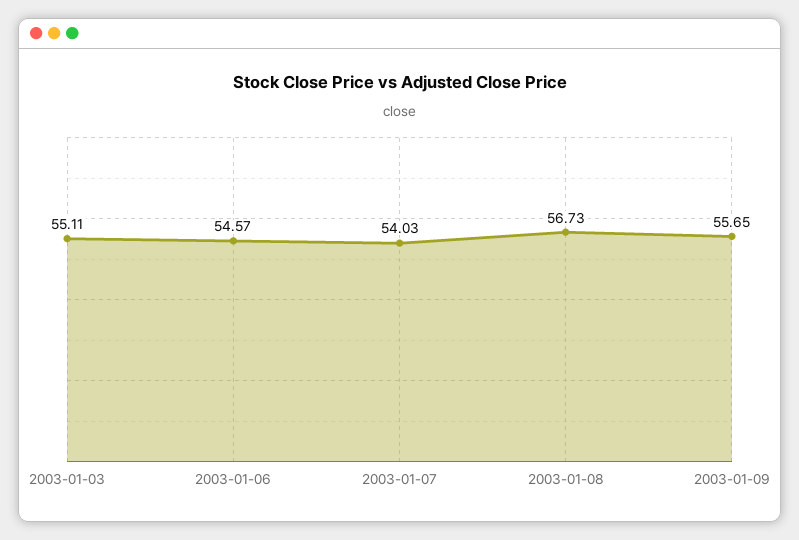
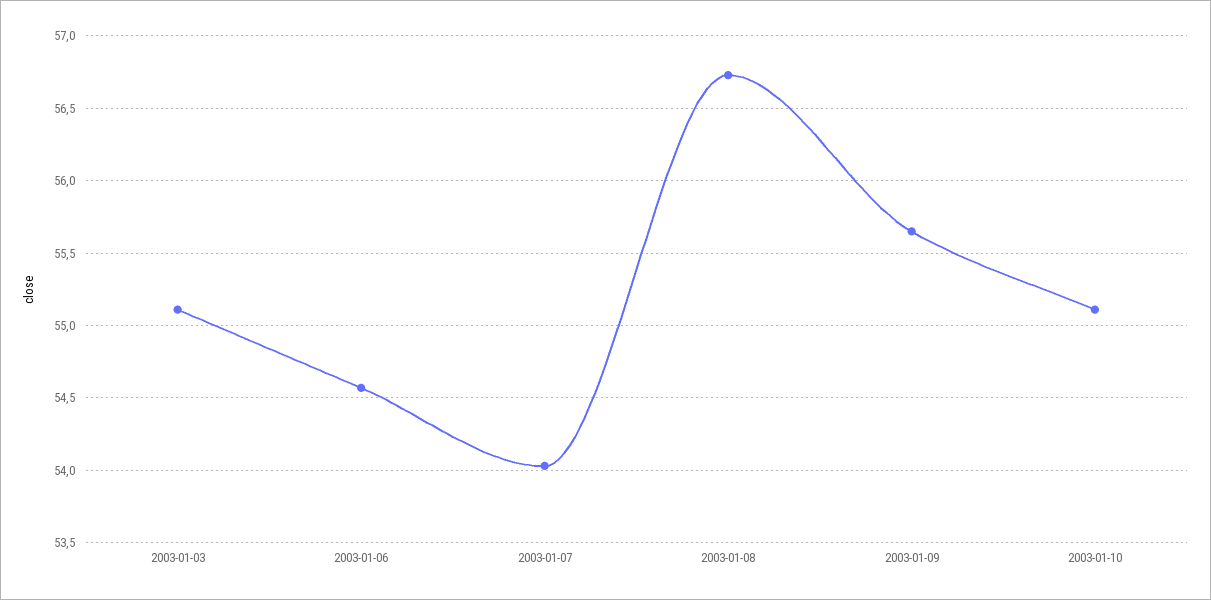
2003-01-10: none -> 55.1

